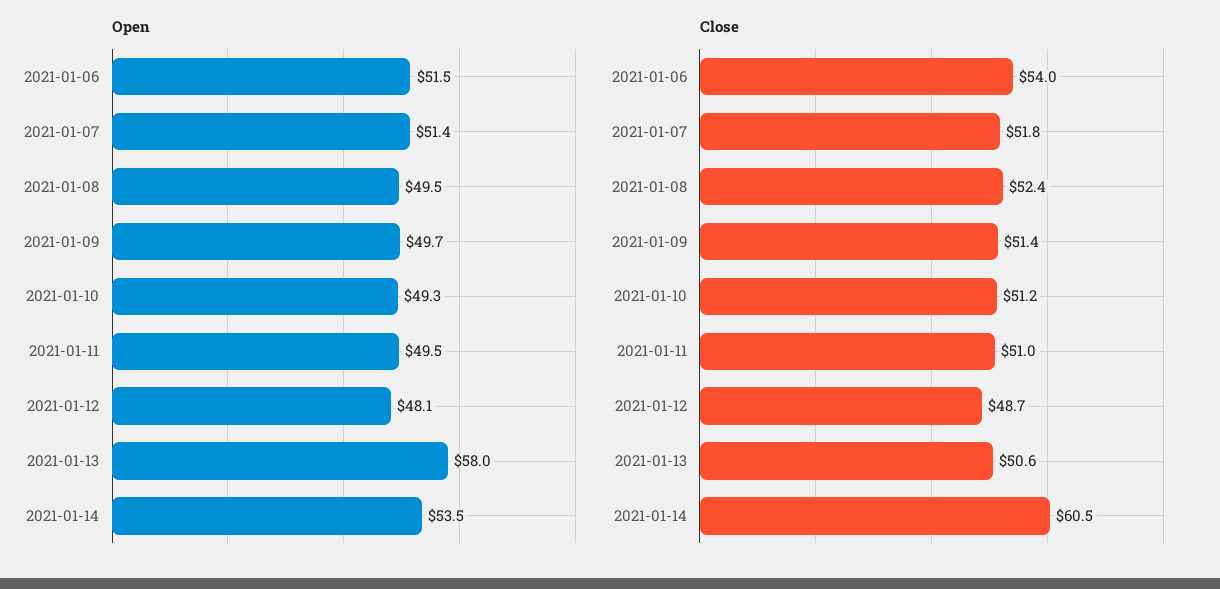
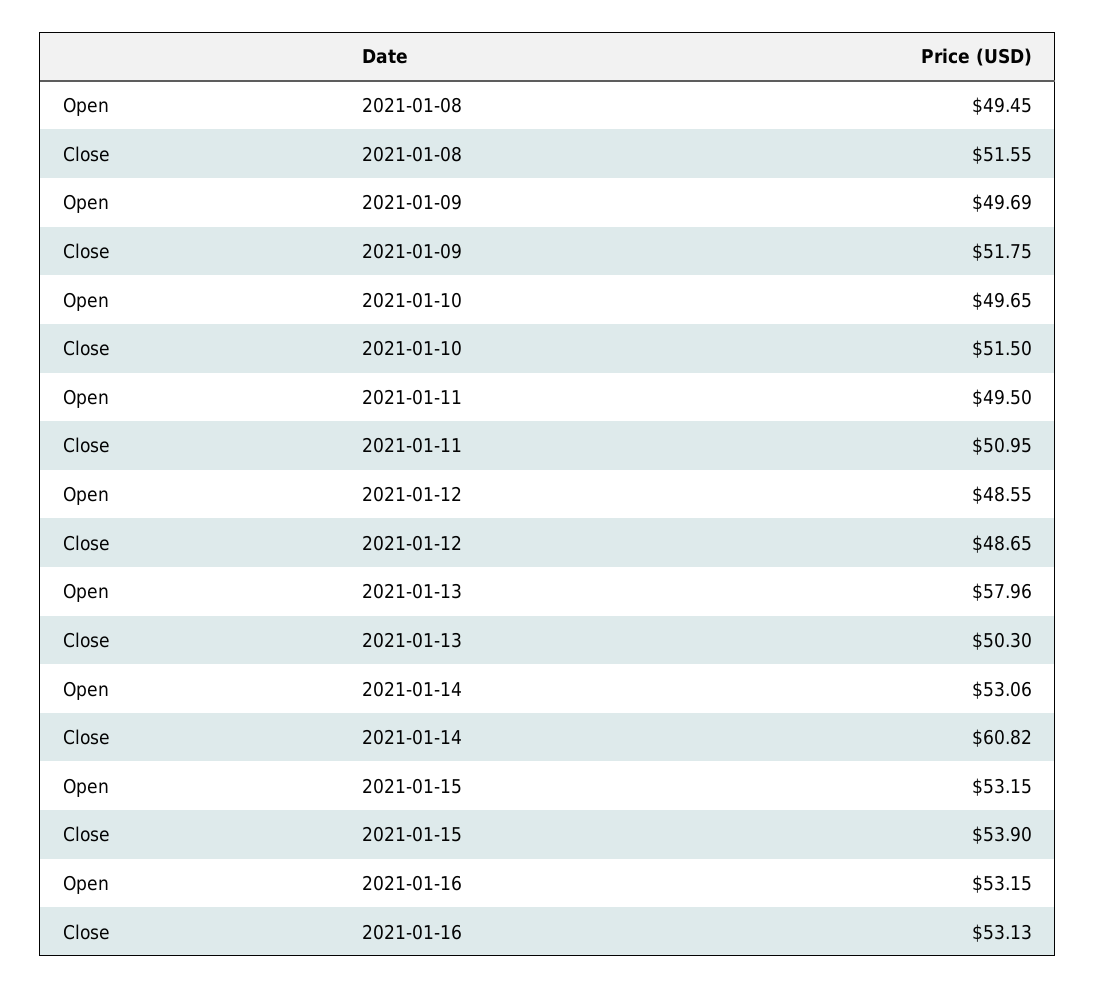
Open, 2021-01-06: 51.5 -> none
Open, 2021-01-07: 51.4 -> none
Open, 2021-01-10: 49.3 -> 49.65
Open, 2021-01-12: 48.1 -> 48.55
Open, 2021-01-14: 53.5 -> 53.06
Close, 2021-01-06: 54 -> none
Close, 2021-01-07: 51.8 -> none
Close, 2021-01-08: 52.4 -> 51.55
Close, 2021-01-09: 51.4 -> 51.75
Close, 2021-01-10: 51.2 -> 51.5
Close, 2021-01-13: 50.6 -> 50.3
Close, 2021-01-14: 60.5 -> 60.82
Open, 2021-01-15: none -> 53.15
Close, 2021-01-15: none -> 53.9
Open, 2021-01-16: none -> 53.15
Close, 2021-01-16: none -> 53.13

